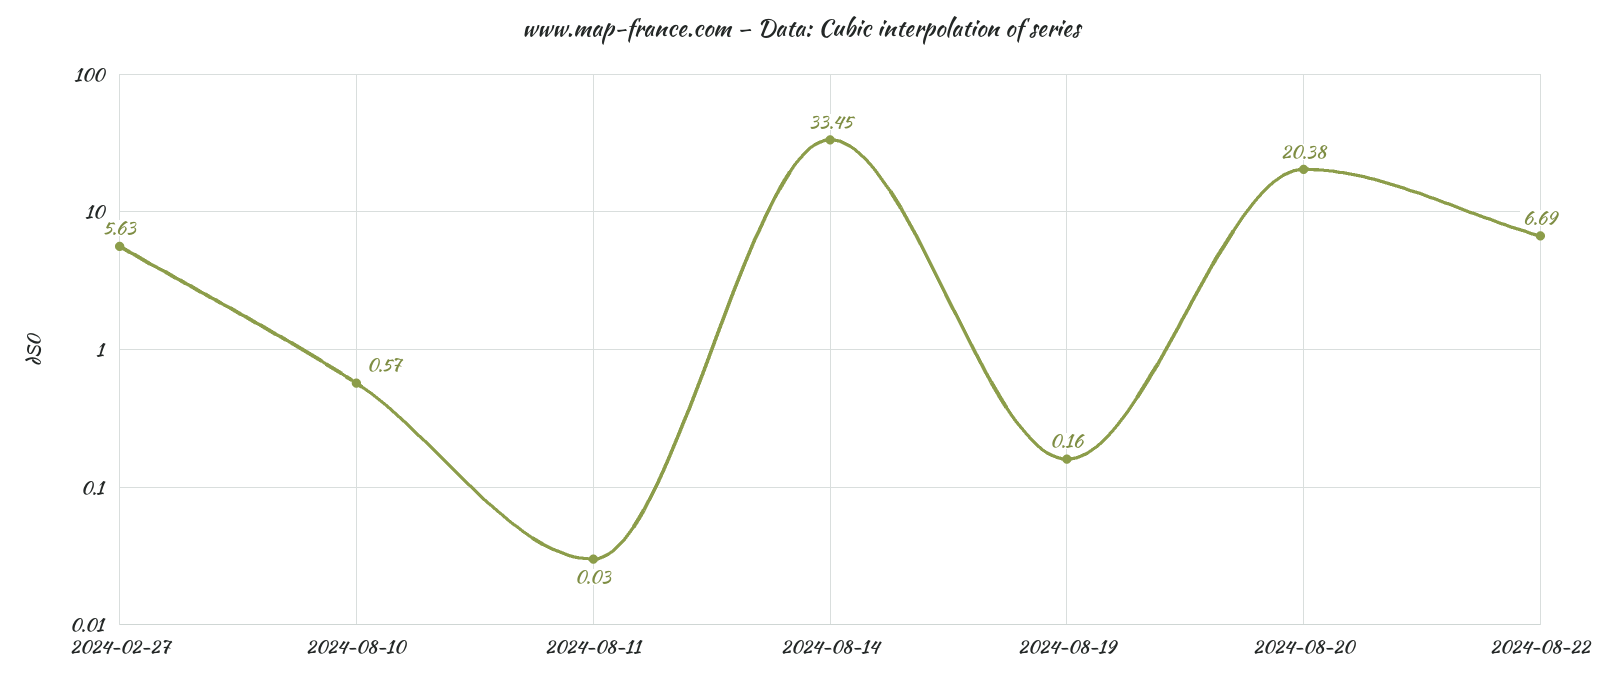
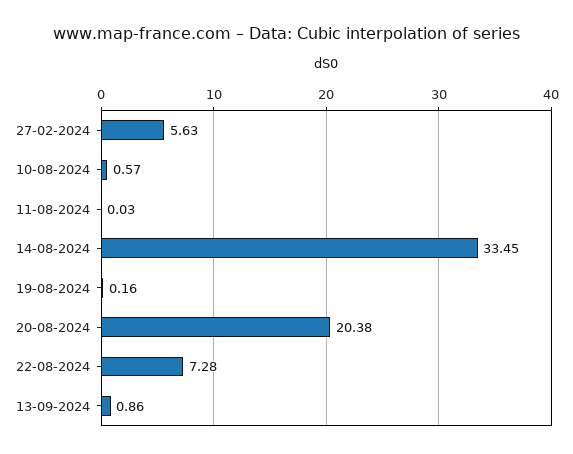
2024-08-22: 6.69 -> 7.28
13-09-2024: none -> 0.86

